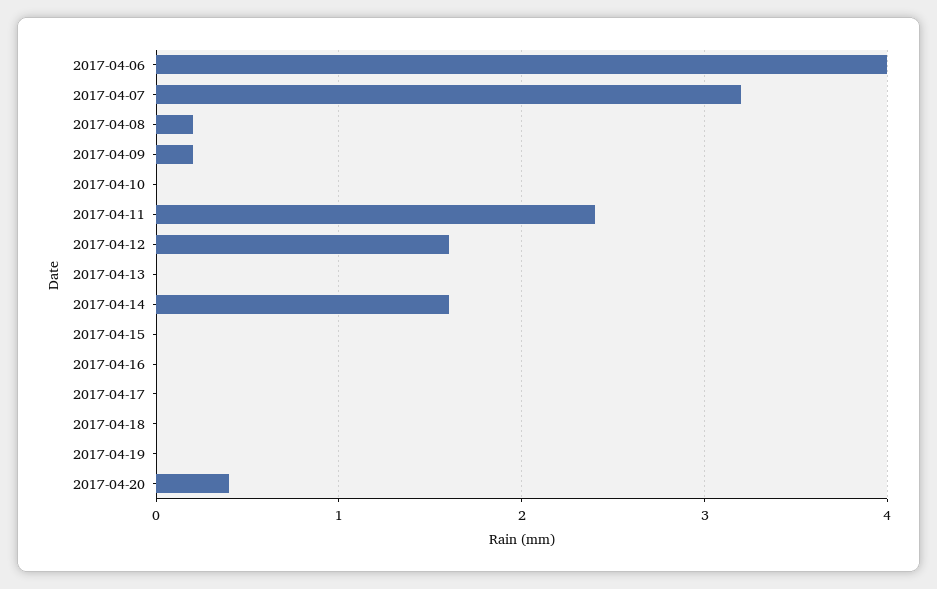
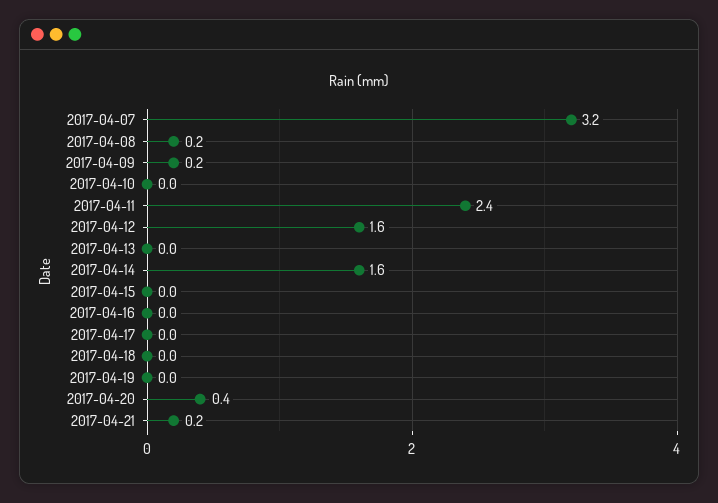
2017-04-06: 4 -> none
2017-04-21: none -> 0.2

